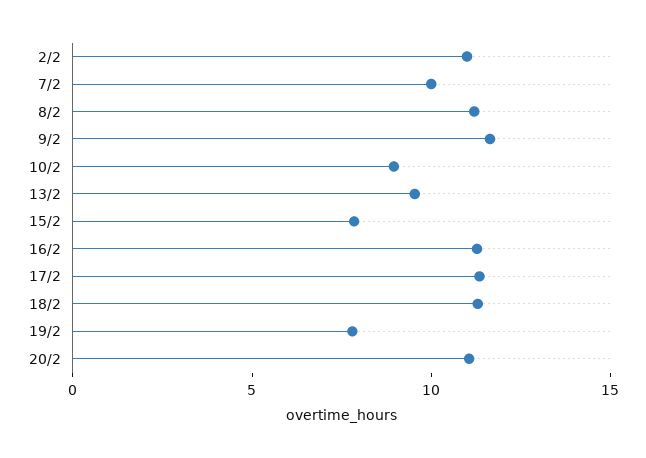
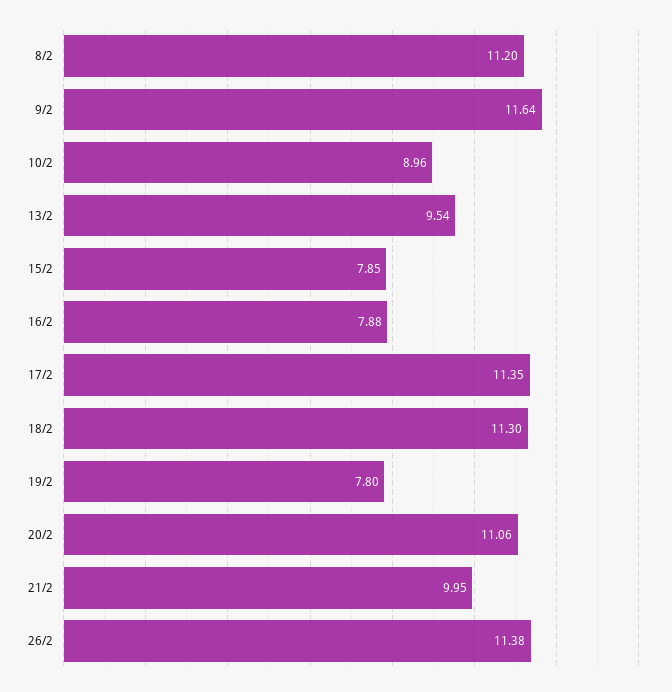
2/2: 11 -> none
7/2: 10 -> none
16/2: 11 -> 7.88
21/2: none -> 9.95
26/2: none -> 11.38

